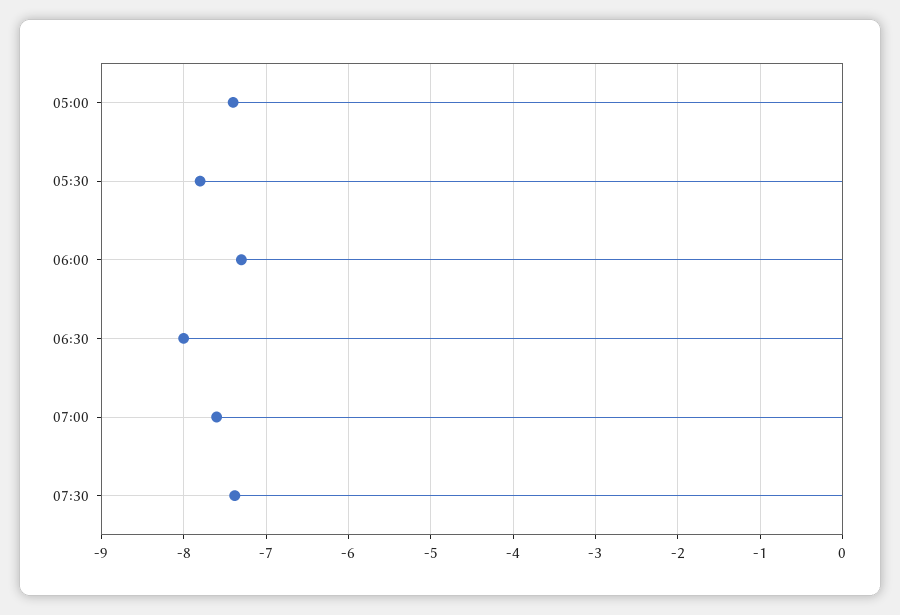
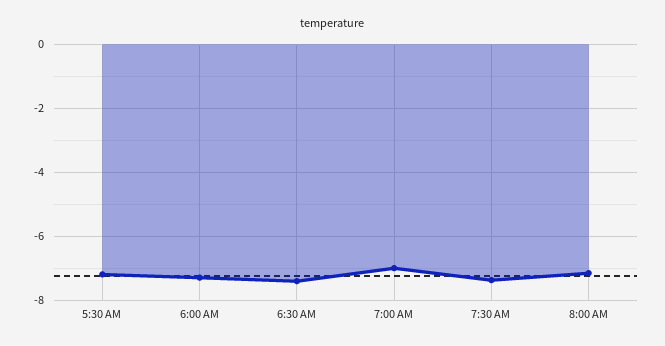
05:00: -7.4 -> none
05:30: -7.8 -> -7.2
06:30: -8 -> -7.4
07:00: -7.6 -> -7
8:00 AM: none -> -7.2

